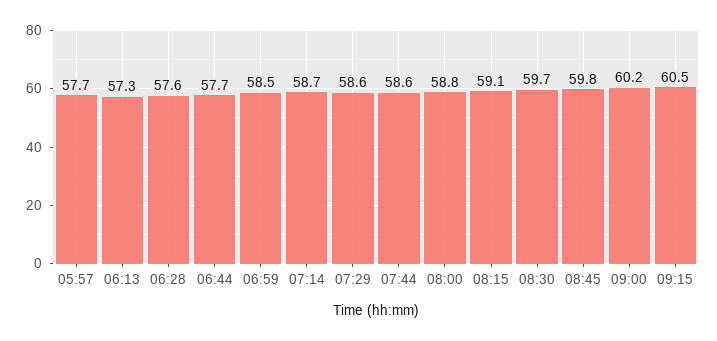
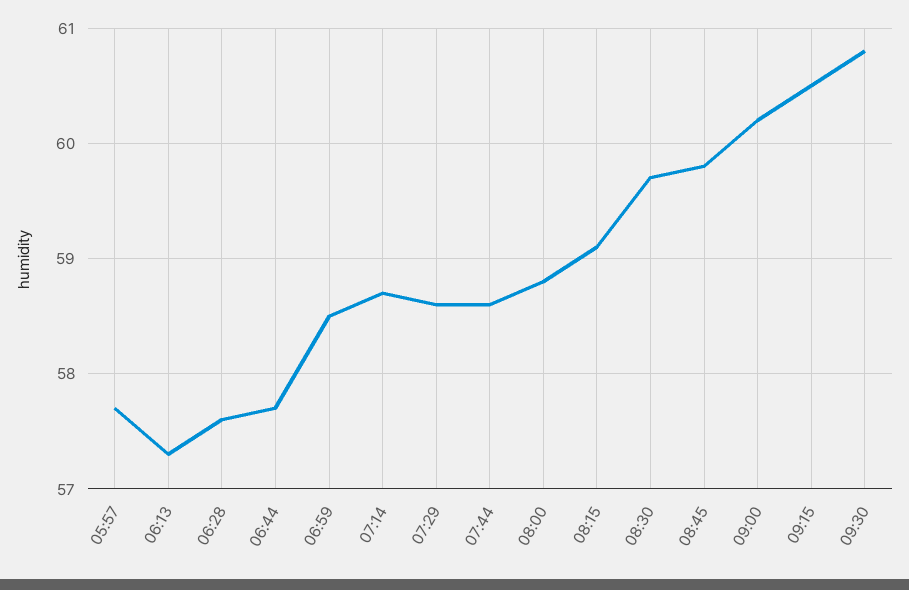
09:30: none -> 60.8

